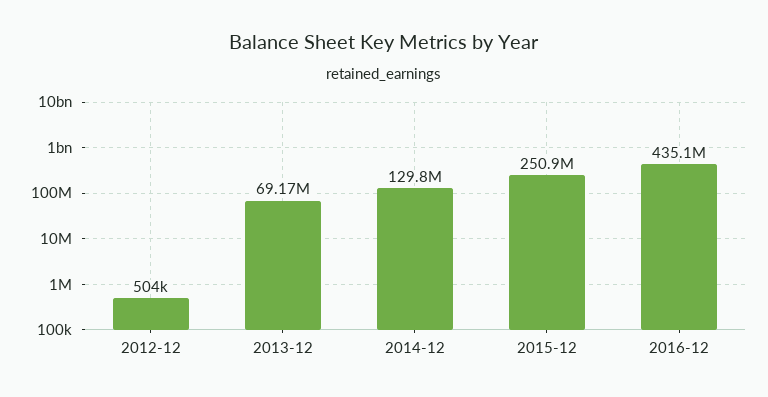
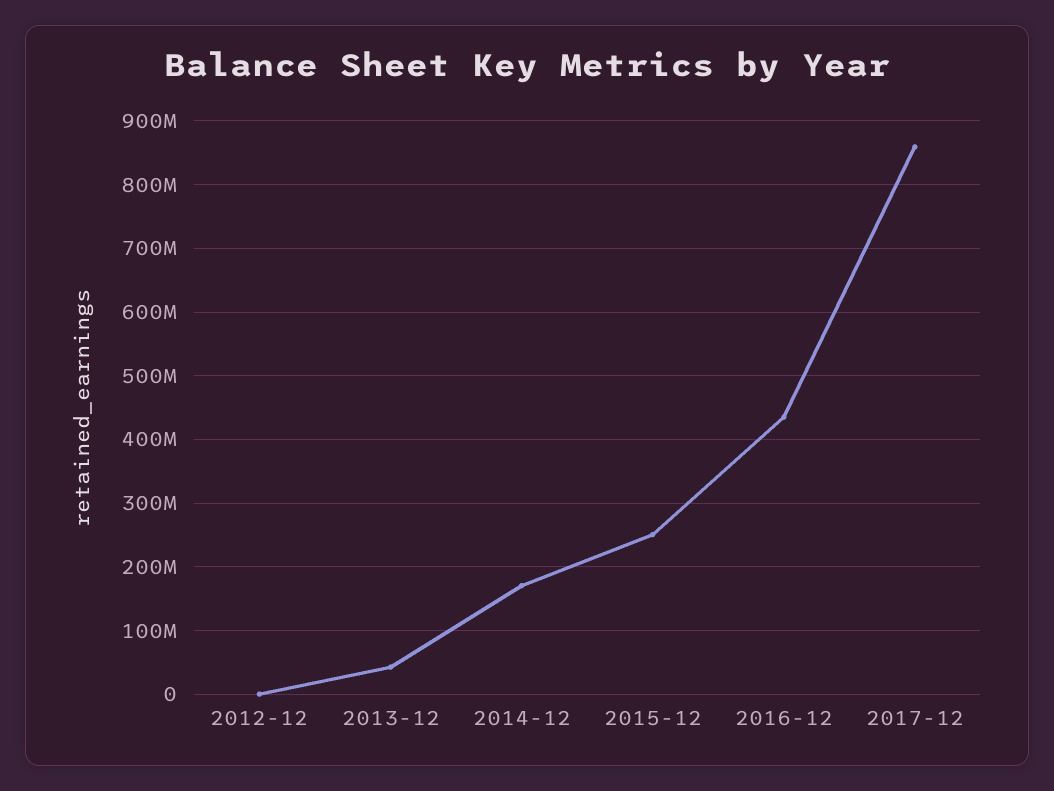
2013-12: 69170000 -> 40000000
2014-12: 129800000 -> 170000000
2017-12: none -> 860000000

